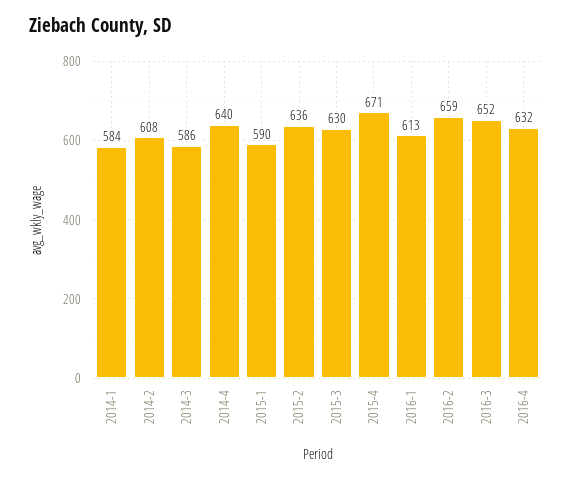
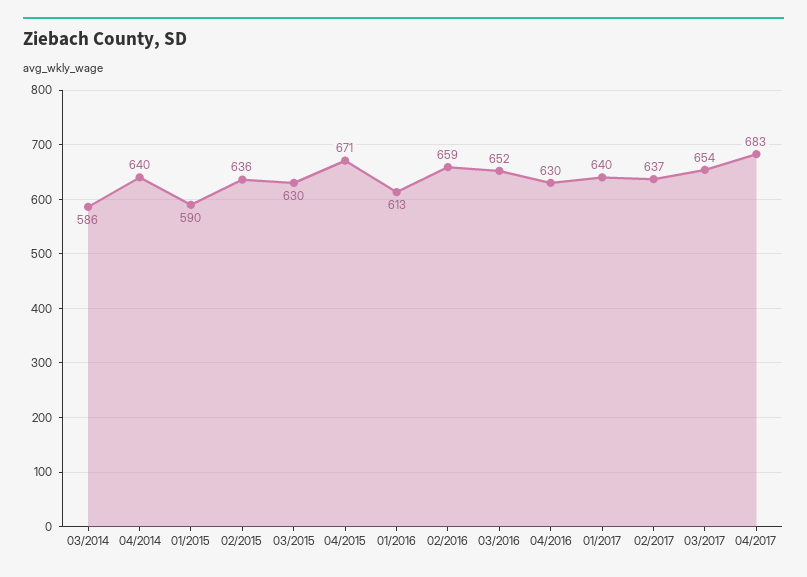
2014-1: 584 -> none
2014-2: 608 -> none
2016-4: 632 -> 630
01/2017: none -> 640
02/2017: none -> 637
03/2017: none -> 654
04/2017: none -> 683

